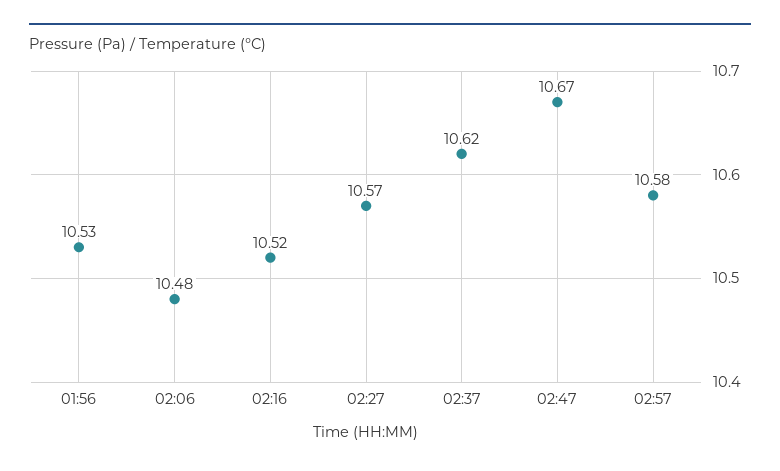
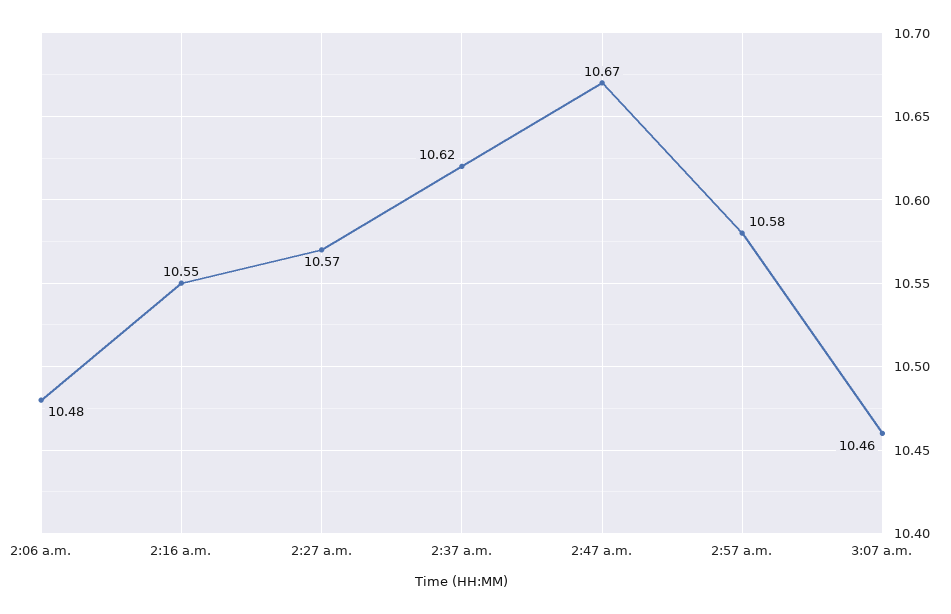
01:56: 10.53 -> none
02:16: 10.52 -> 10.55
3:07 a.m.: none -> 10.46

